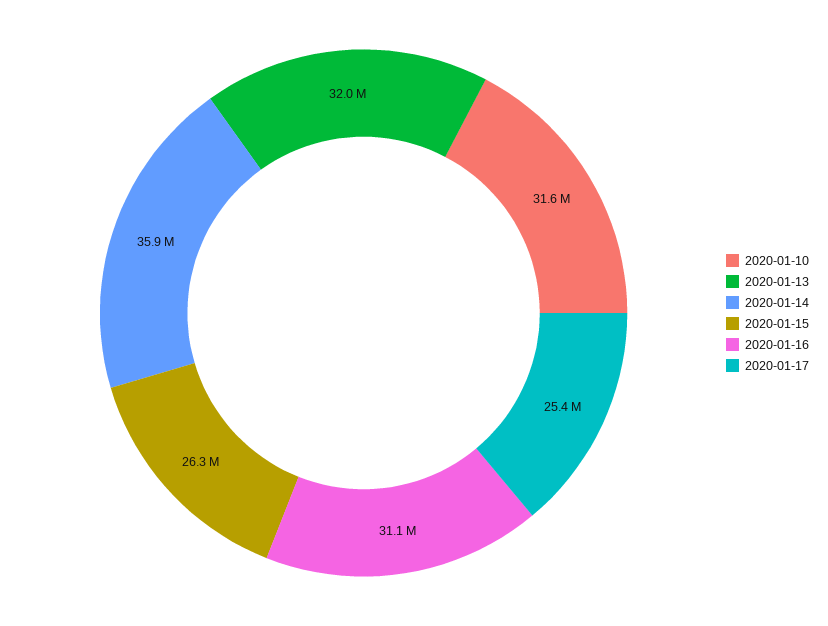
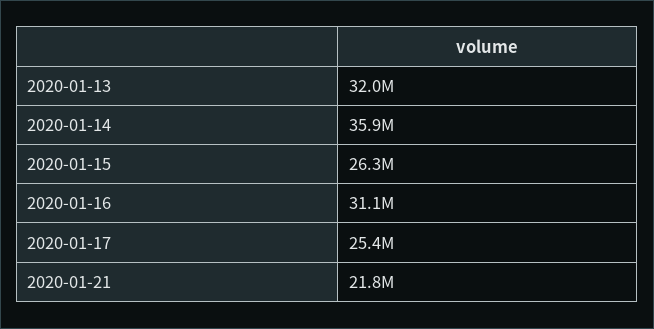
2020-01-10: 31600000 -> none
2020-01-21: none -> 21800000

